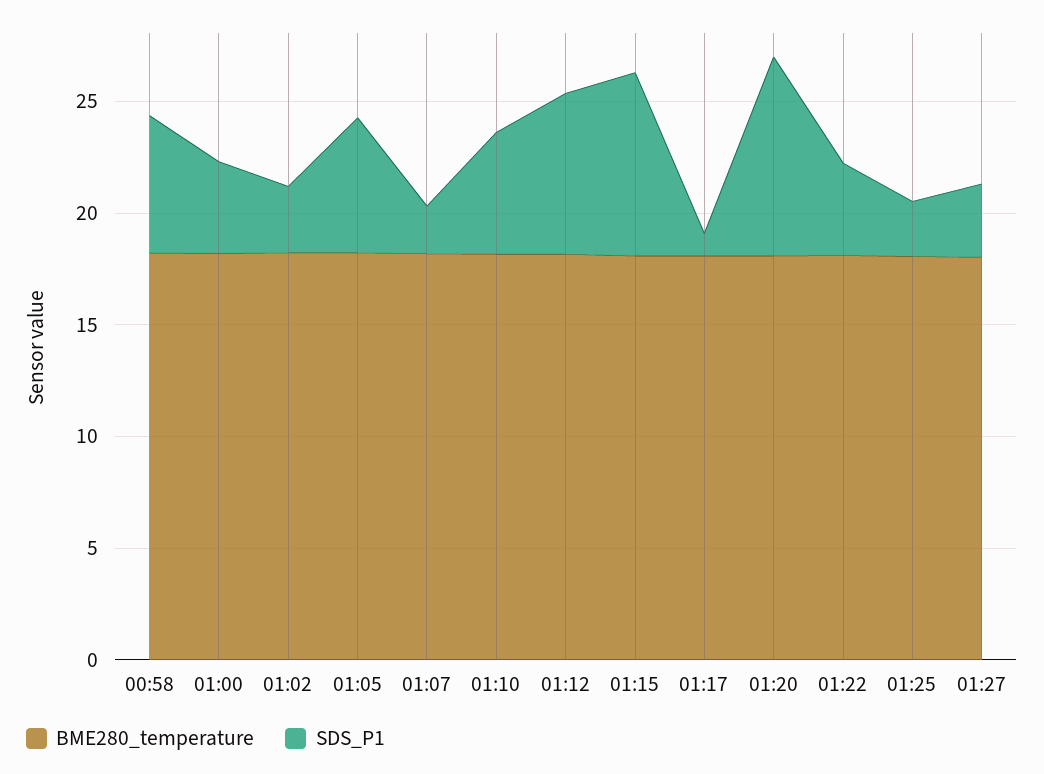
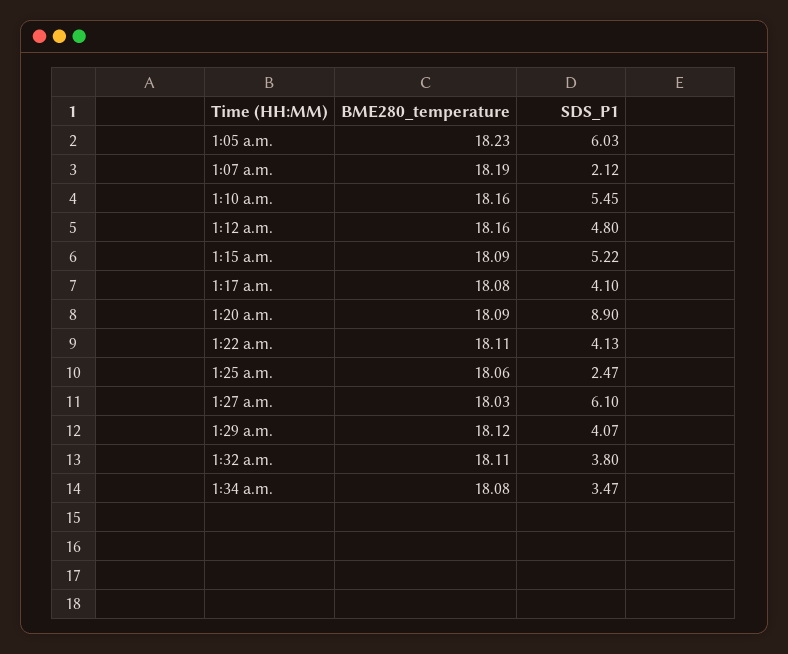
BME280_temperature, 00:58: 18 -> none
SDS_P1, 00:58: 6 -> none
BME280_temperature, 01:00: 18 -> none
SDS_P1, 01:00: 4 -> none
BME280_temperature, 01:02: 18 -> none
SDS_P1, 01:02: 3 -> none
SDS_P1, 01:12: 7 -> 4.8
SDS_P1, 01:15: 8 -> 5.22
SDS_P1, 01:17: 1 -> 4.1
SDS_P1, 01:27: 3 -> 6.1
BME280_temperature, 1:29 a.m.: none -> 18.12
SDS_P1, 1:29 a.m.: none -> 4.07
BME280_temperature, 1:32 a.m.: none -> 18.11
SDS_P1, 1:32 a.m.: none -> 3.8
BME280_temperature, 1:34 a.m.: none -> 18.08
SDS_P1, 1:34 a.m.: none -> 3.47

